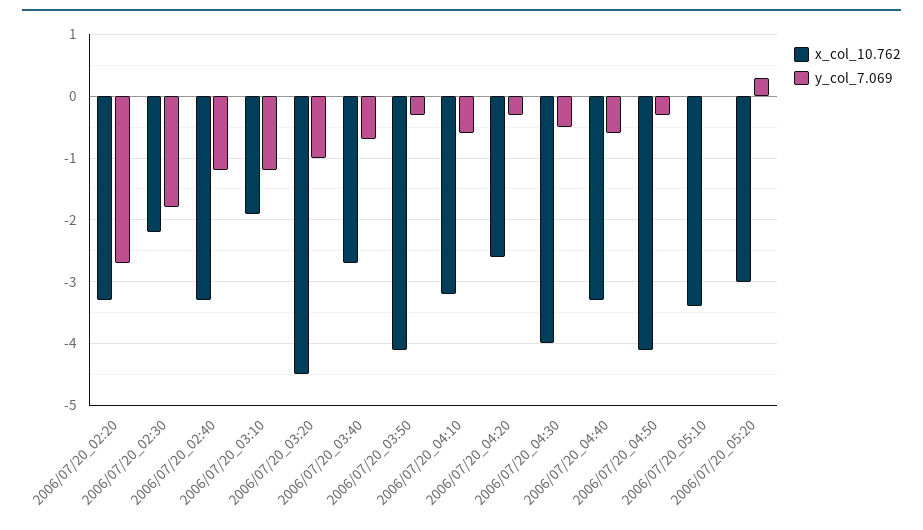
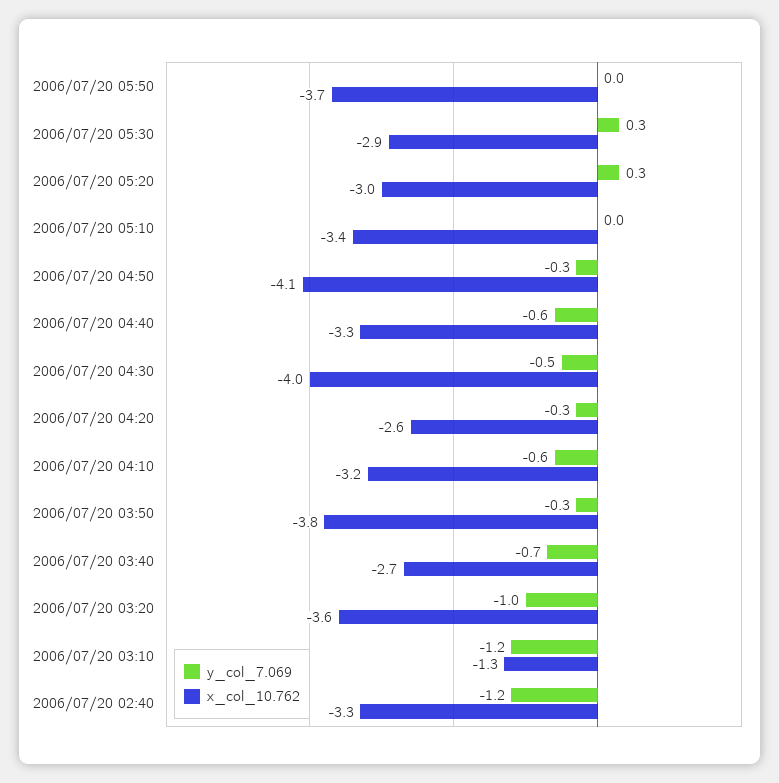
x_col_10.762, 2006/07/20_02:20: -3.3 -> none
y_col_7.069, 2006/07/20_02:20: -2.7 -> none
x_col_10.762, 2006/07/20_02:30: -2.2 -> none
y_col_7.069, 2006/07/20_02:30: -1.8 -> none
x_col_10.762, 2006/07/20_03:10: -1.9 -> -1.3
x_col_10.762, 2006/07/20_03:20: -4.5 -> -3.6
x_col_10.762, 2006/07/20_03:50: -4.1 -> -3.8
y_col_7.069, 2006/07/20 05:50: none -> 0
x_col_10.762, 2006/07/20 05:50: none -> -3.7
y_col_7.069, 2006/07/20 05:30: none -> 0.3
x_col_10.762, 2006/07/20 05:30: none -> -2.9

